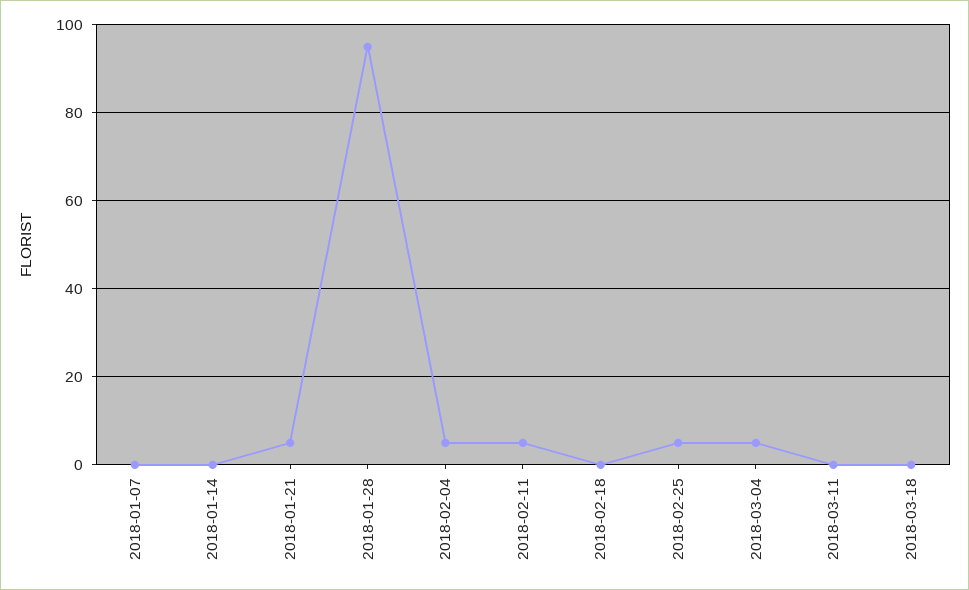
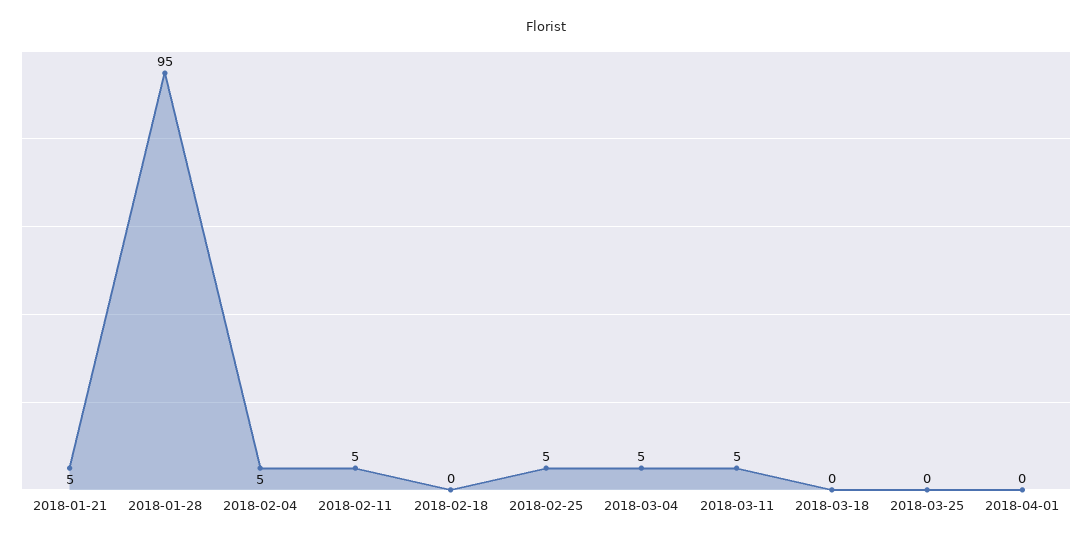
2018-01-07: 0 -> none
2018-01-14: 0 -> none
2018-03-11: 0 -> 5
2018-03-25: none -> 0
2018-04-01: none -> 0

